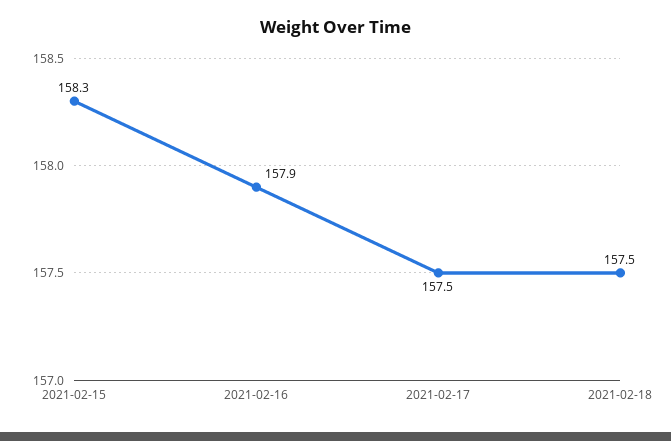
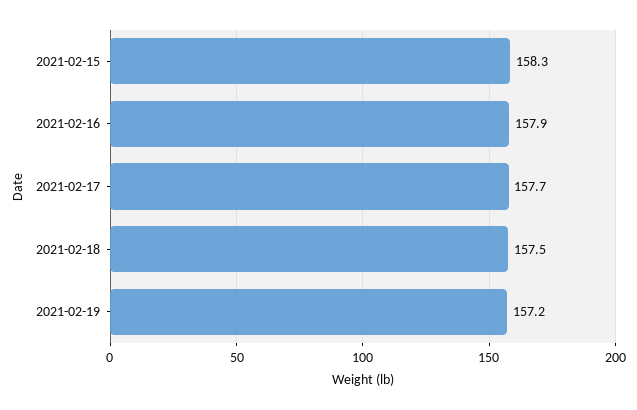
2021-02-17: 157.5 -> 157.7
2021-02-19: none -> 157.2

